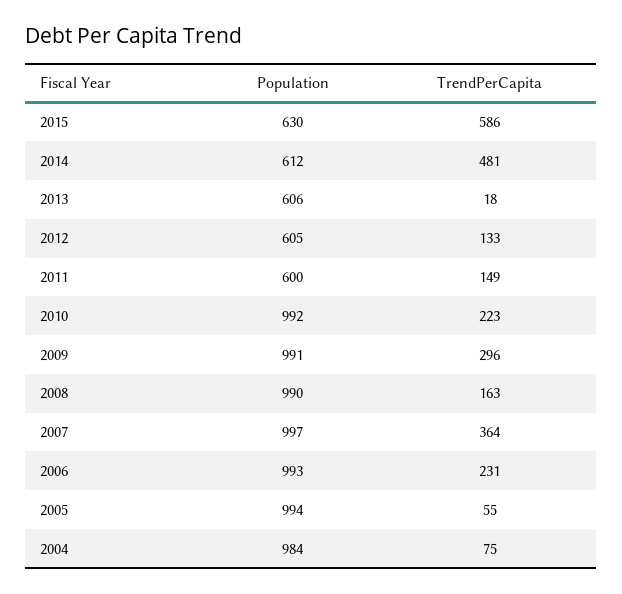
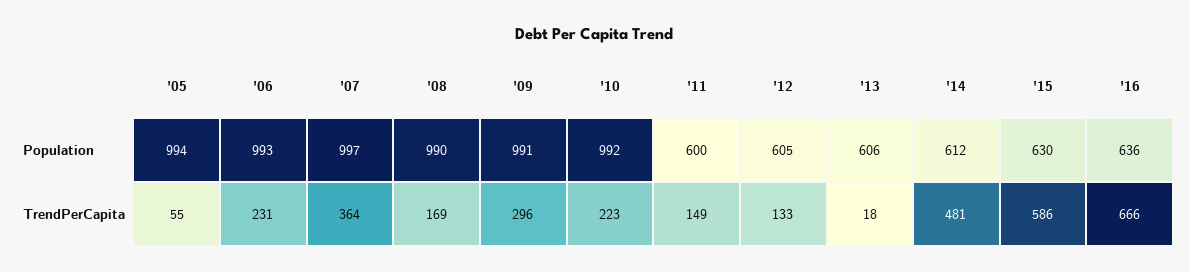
TrendPerCapita, 2008: 163 -> 169
Population, 2004: 984 -> none
TrendPerCapita, 2004: 75 -> none
Population, '16: none -> 636
TrendPerCapita, '16: none -> 666

